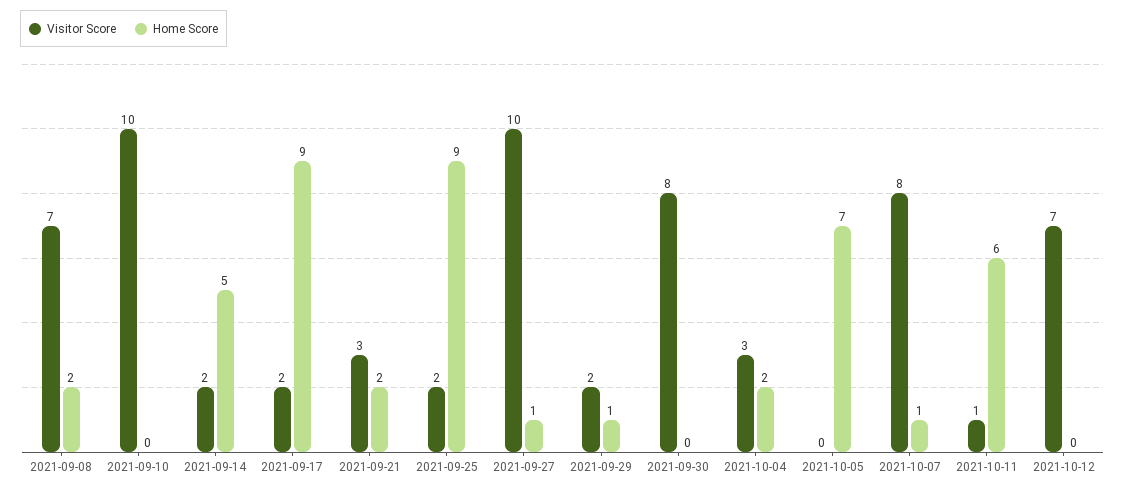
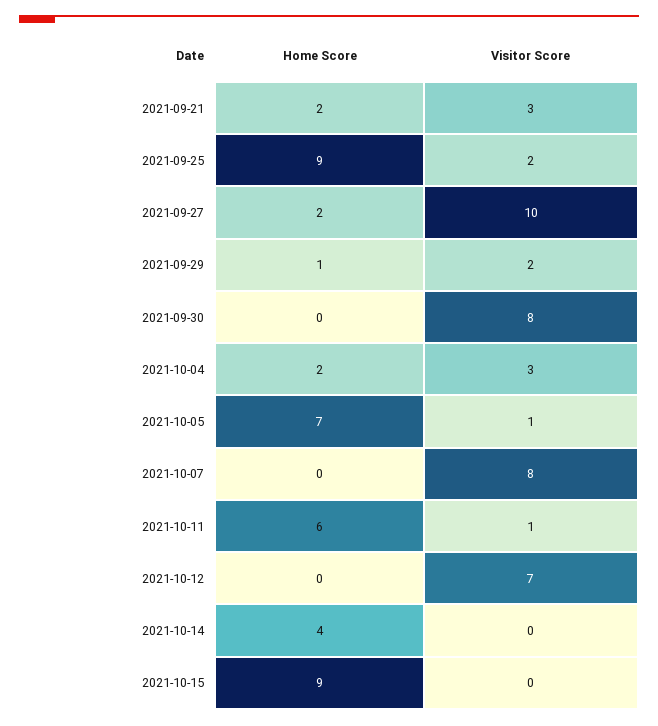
Visitor Score, 2021-09-08: 7 -> none
Home Score, 2021-09-08: 2 -> none
Visitor Score, 2021-09-10: 10 -> none
Home Score, 2021-09-10: 0 -> none
Visitor Score, 2021-09-14: 2 -> none
Home Score, 2021-09-14: 5 -> none
Visitor Score, 2021-09-17: 2 -> none
Home Score, 2021-09-17: 9 -> none
Home Score, 2021-09-27: 1 -> 2
Visitor Score, 2021-10-05: 0 -> 1
Home Score, 2021-10-07: 1 -> 0
Home Score, 2021-10-14: none -> 4
Visitor Score, 2021-10-14: none -> 0
Home Score, 2021-10-15: none -> 9
Visitor Score, 2021-10-15: none -> 0

